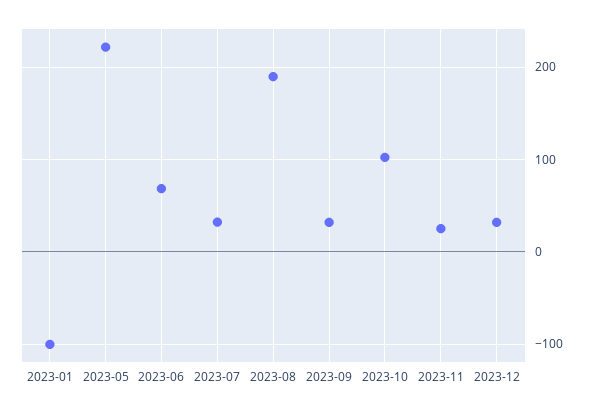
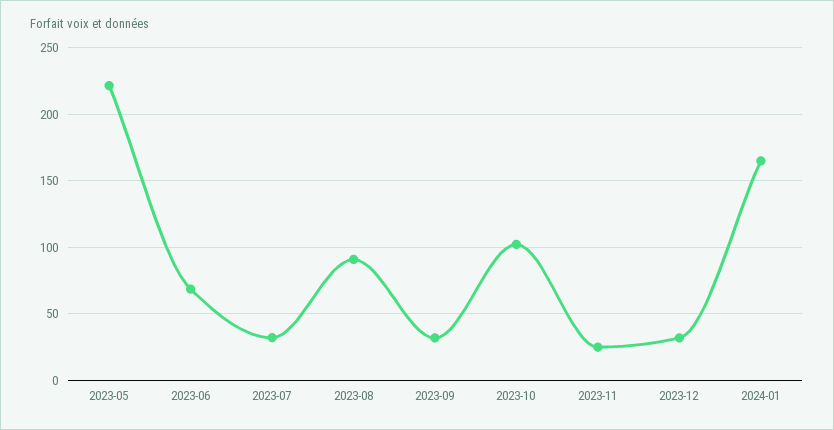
2023-01: -100 -> none
2023-08: 190 -> 90
2024-01: none -> 165

